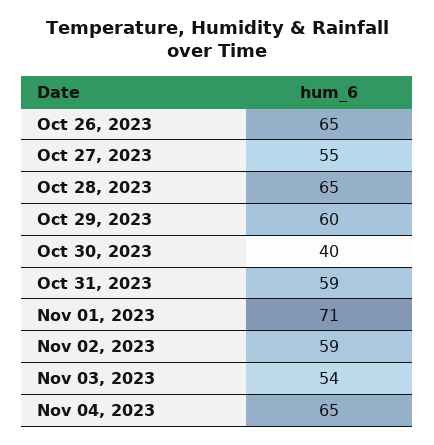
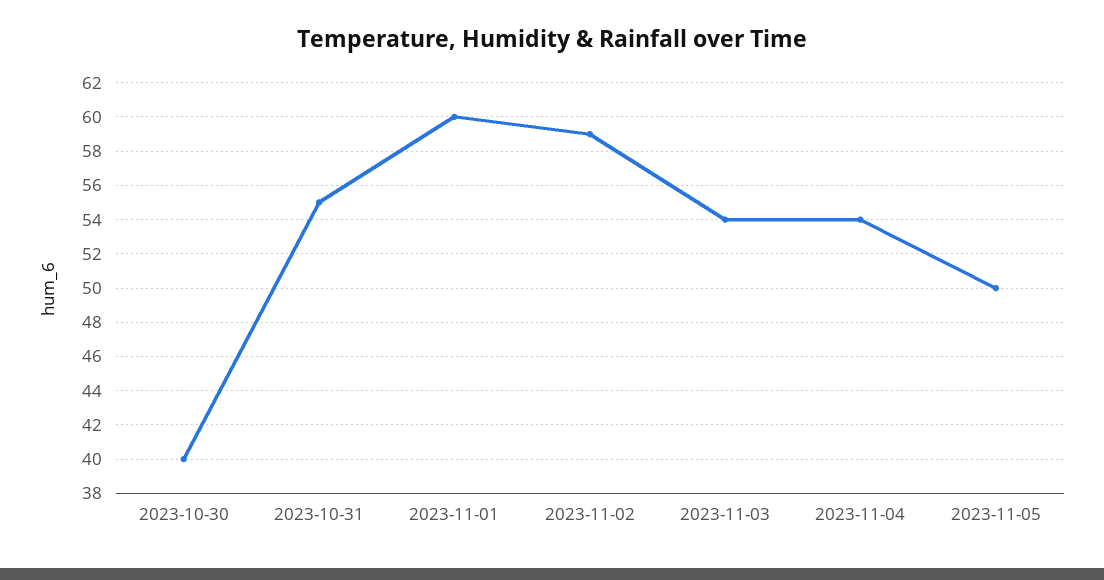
Oct 26, 2023: 65 -> none
Oct 27, 2023: 55 -> none
Oct 28, 2023: 65 -> none
Oct 29, 2023: 60 -> none
Oct 31, 2023: 59 -> 55
Nov 01, 2023: 71 -> 60
Nov 04, 2023: 65 -> 54
2023-11-05: none -> 50

